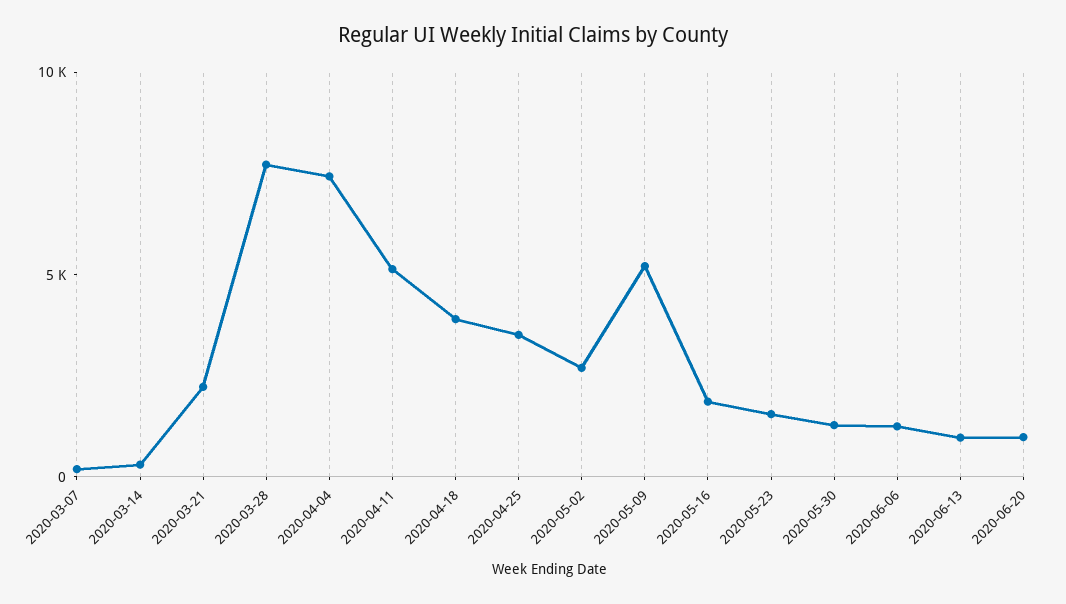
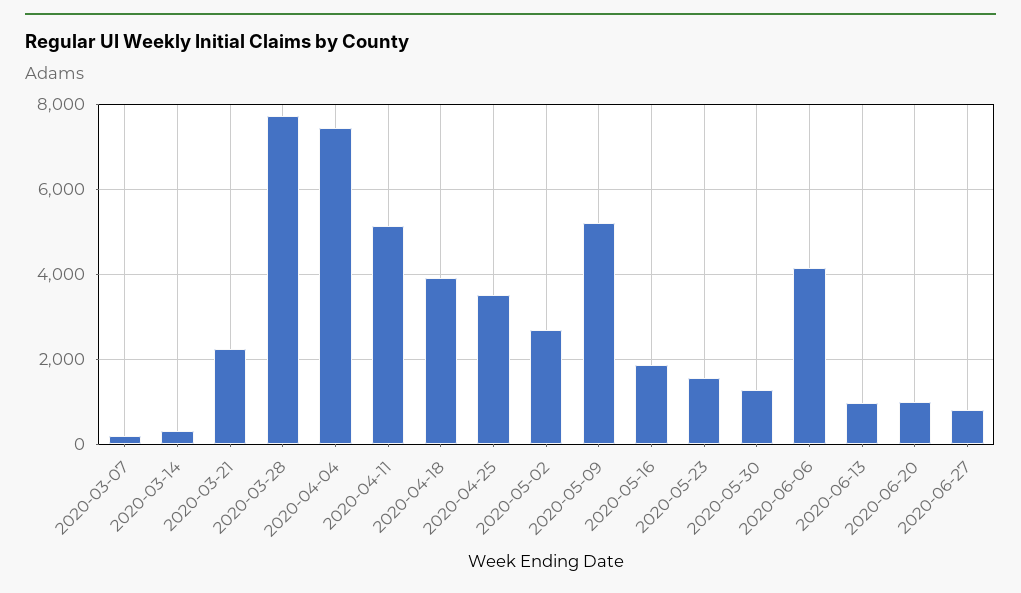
2020-06-06: 1000 -> 4200
2020-06-27: none -> 800

